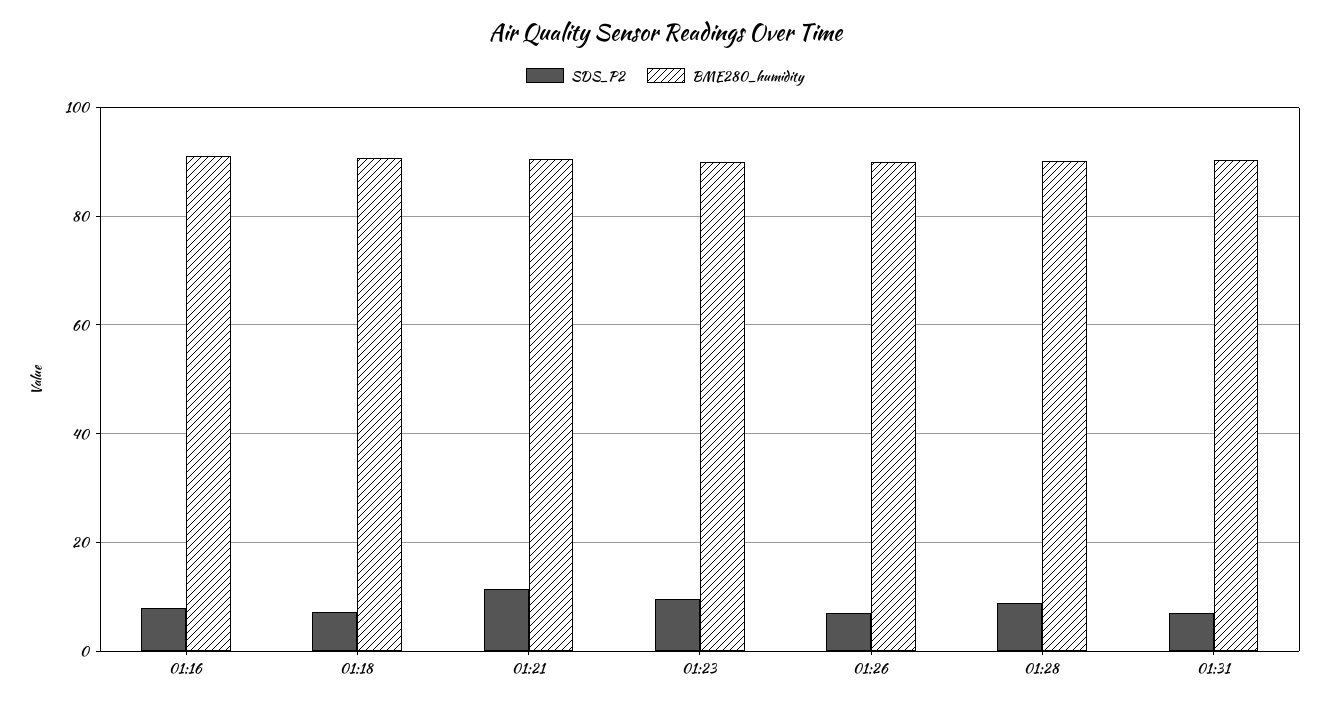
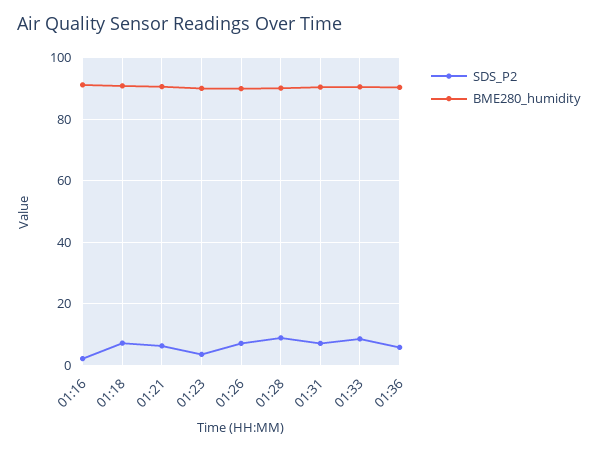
SDS_P2, 01:16: 8 -> 2
SDS_P2, 01:21: 12 -> 6
SDS_P2, 01:23: 10 -> 4
SDS_P2, 01:33: none -> 8
BME280_humidity, 01:33: none -> 90
SDS_P2, 01:36: none -> 6
BME280_humidity, 01:36: none -> 90

